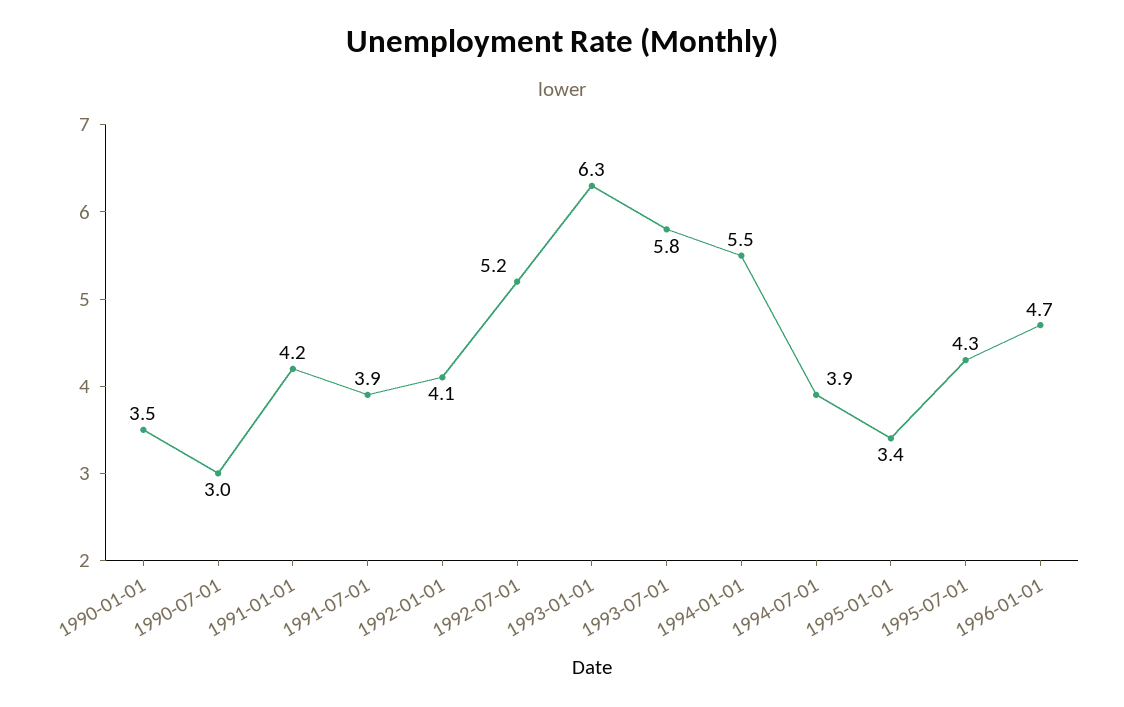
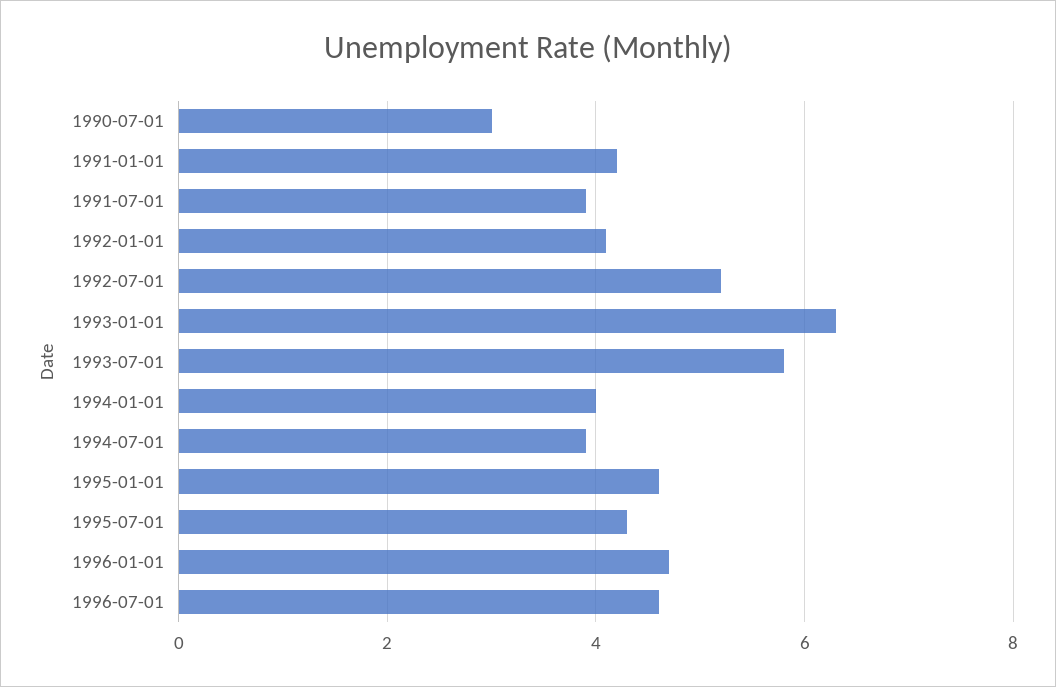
1990-01-01: 3.5 -> none
1994-01-01: 5.5 -> 4
1995-01-01: 3.4 -> 4.5
1996-07-01: none -> 4.5

